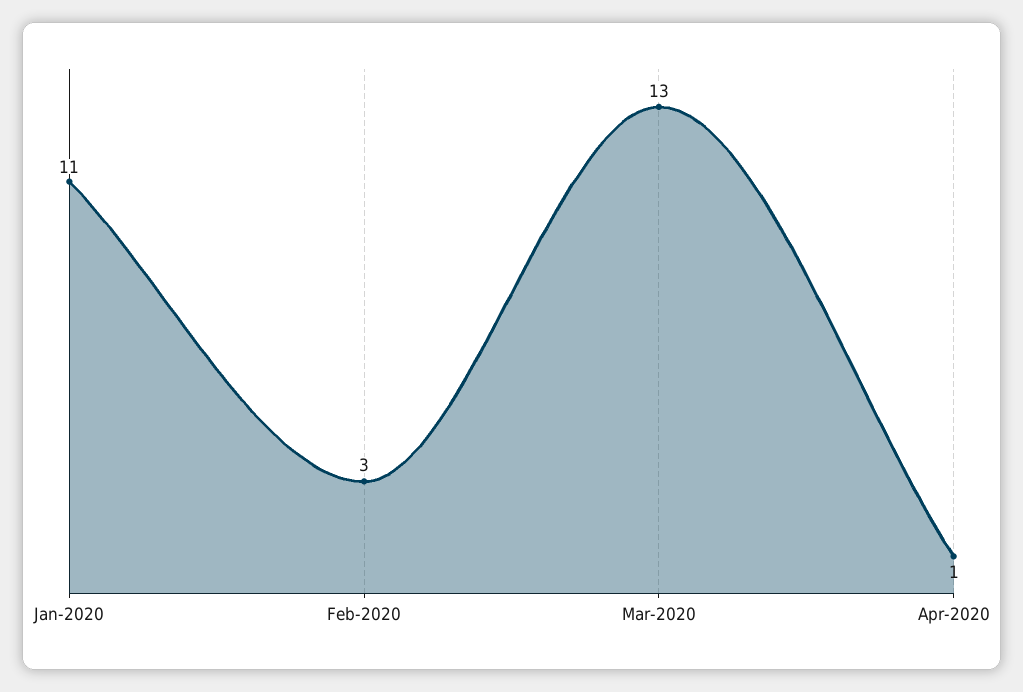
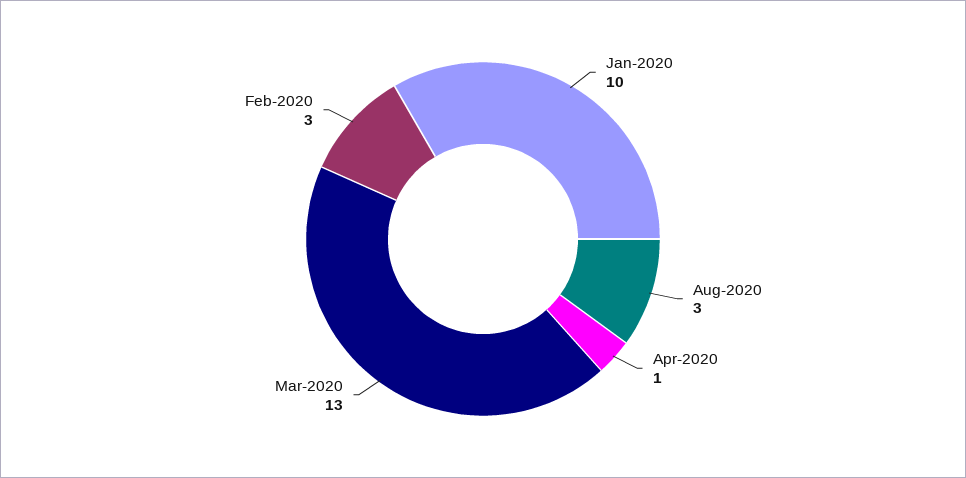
Jan-2020: 11 -> 10
Aug-2020: none -> 3

